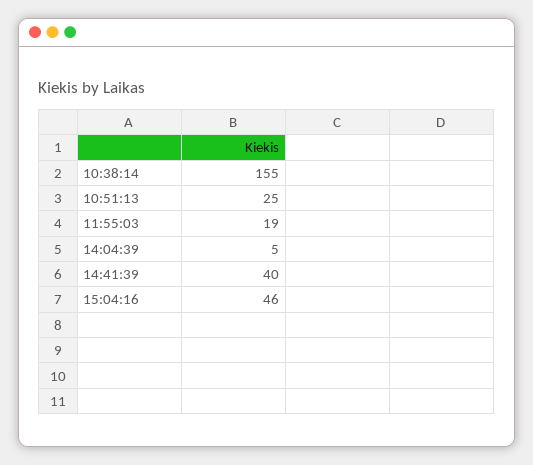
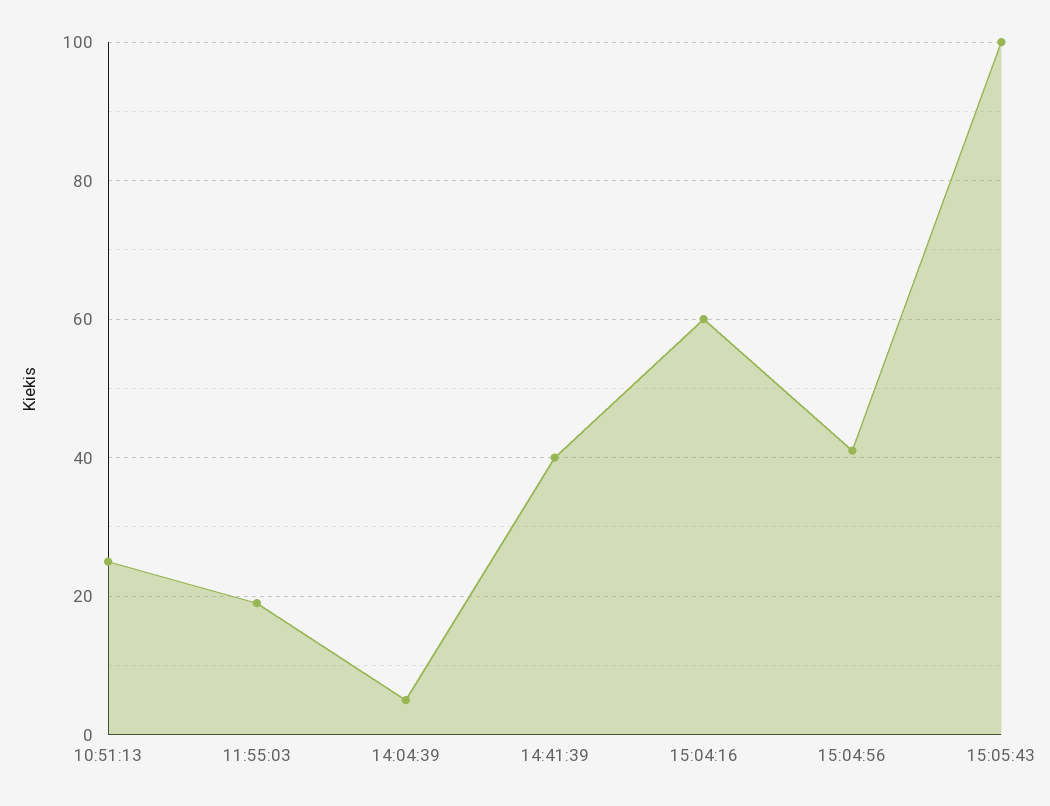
10:38:14: 155 -> none
15:04:16: 46 -> 60
15:04:56: none -> 40
15:05:43: none -> 100

